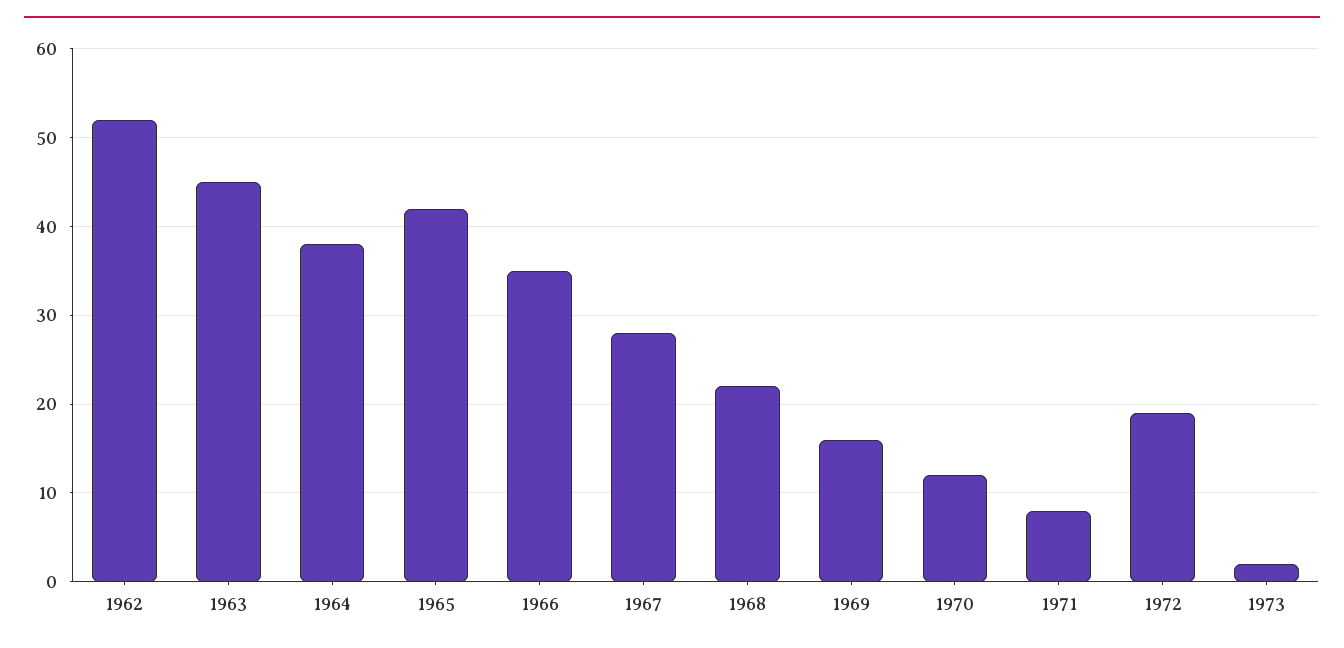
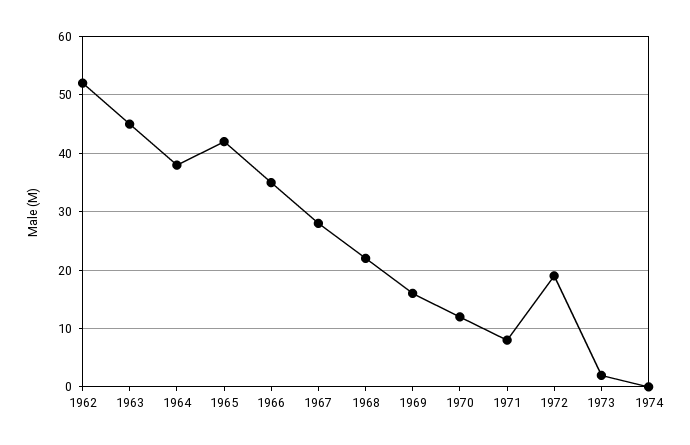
1974: none -> 0

